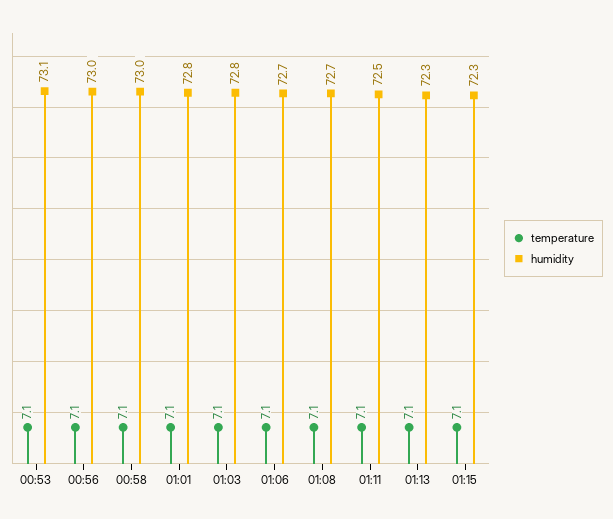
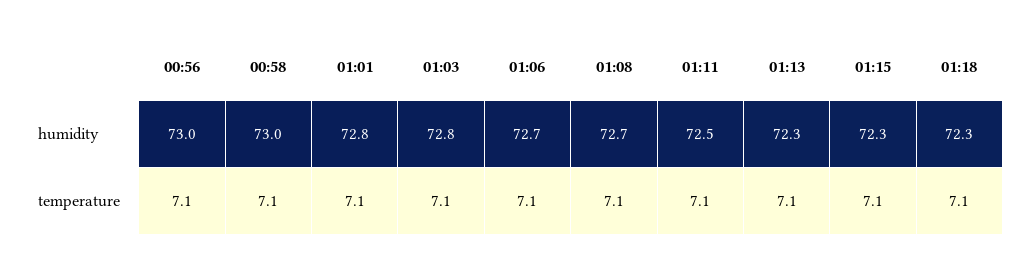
temperature, 00:53: 7.1 -> none
humidity, 00:53: 73.1 -> none
humidity, 01:18: none -> 72.3
temperature, 01:18: none -> 7.1

